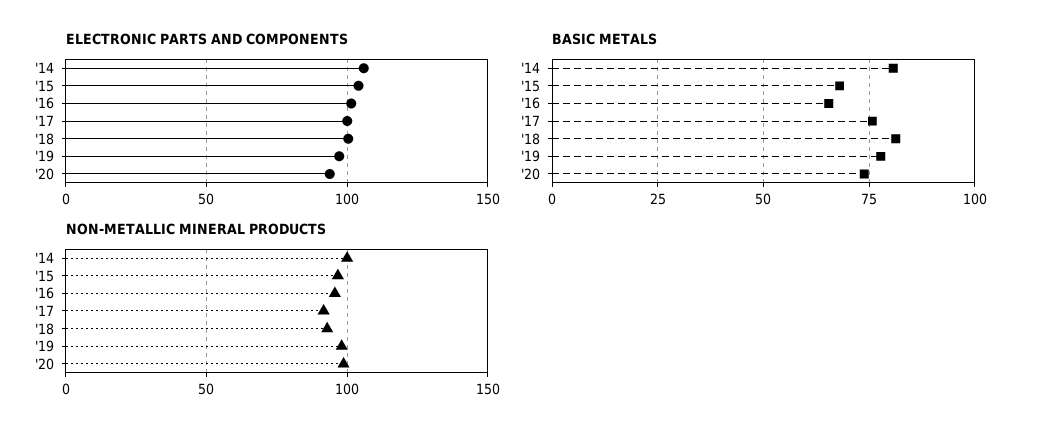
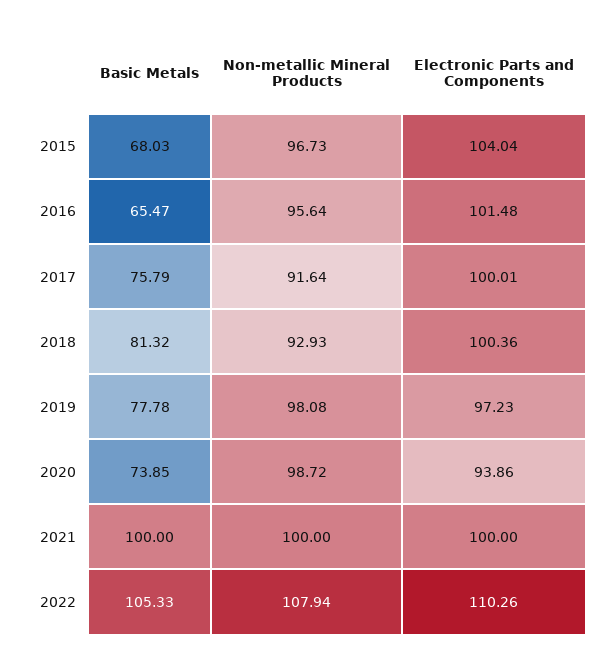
ELECTRONIC PARTS AND COMPONENTS, '14: 105 -> none
BASIC METALS, '14: 80 -> none
NON-METALLIC MINERAL PRODUCTS, '14: 100 -> none
BASIC METALS, 2021: none -> 100
NON-METALLIC MINERAL PRODUCTS, 2021: none -> 100
ELECTRONIC PARTS AND COMPONENTS, 2021: none -> 100
BASIC METALS, 2022: none -> 105.33
NON-METALLIC MINERAL PRODUCTS, 2022: none -> 107.94
ELECTRONIC PARTS AND COMPONENTS, 2022: none -> 110.26

